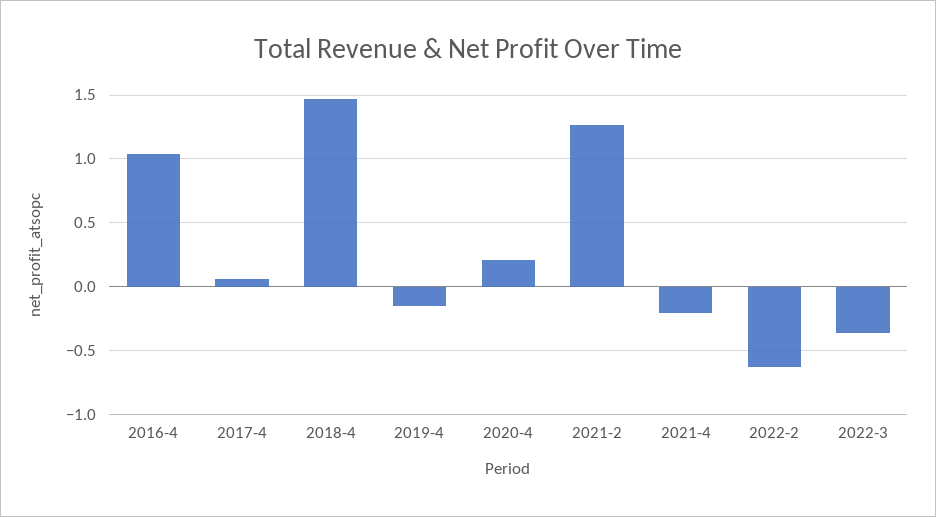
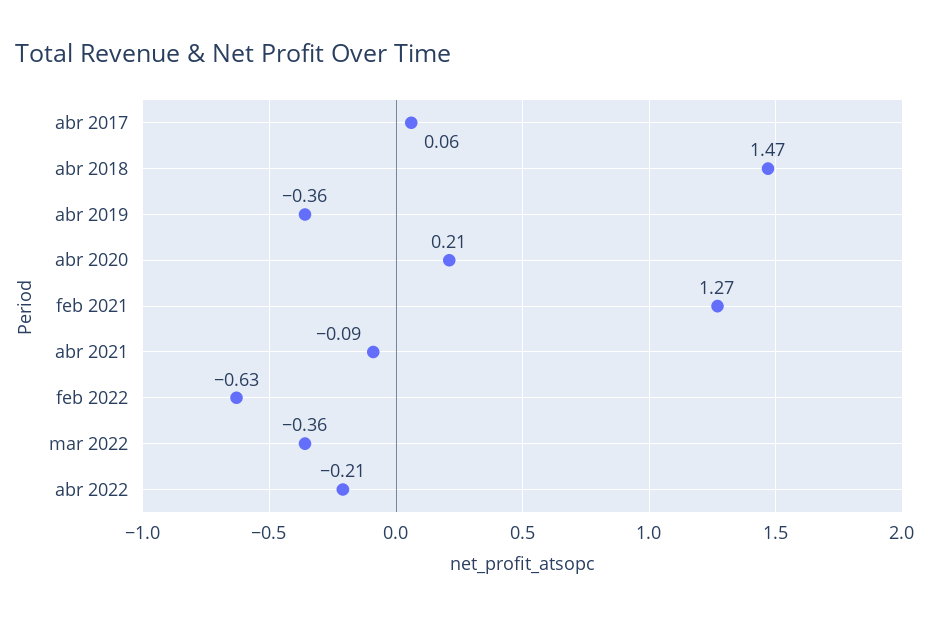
2016-4: 1.05 -> none
2019-4: -0.15 -> -0.36
2021-4: -0.2 -> -0.09
abr 2022: none -> -0.21

